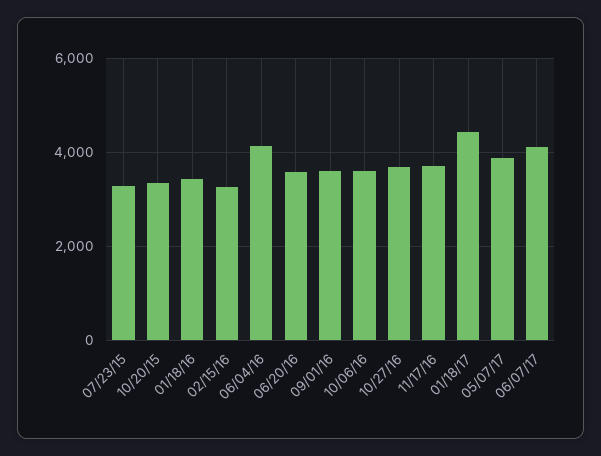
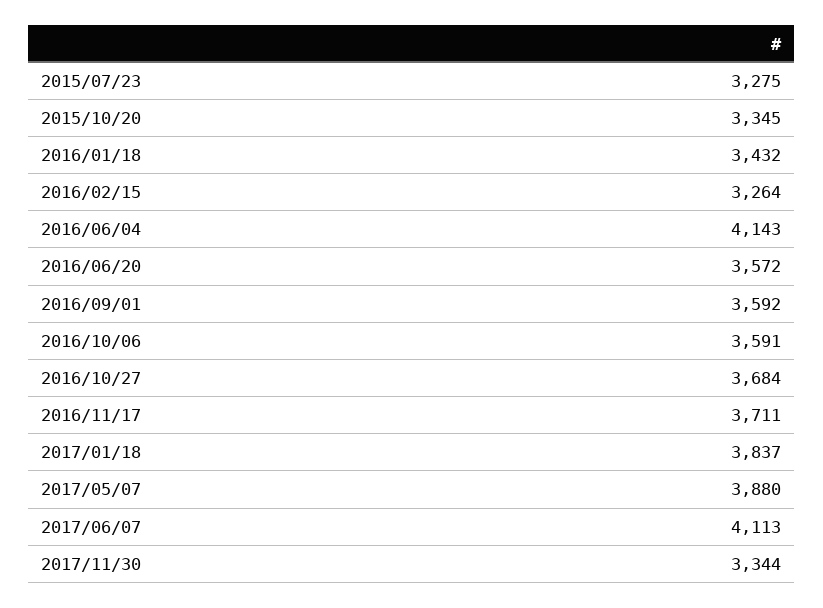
01/18/17: 4400 -> 3837
2017/11/30: none -> 3344

